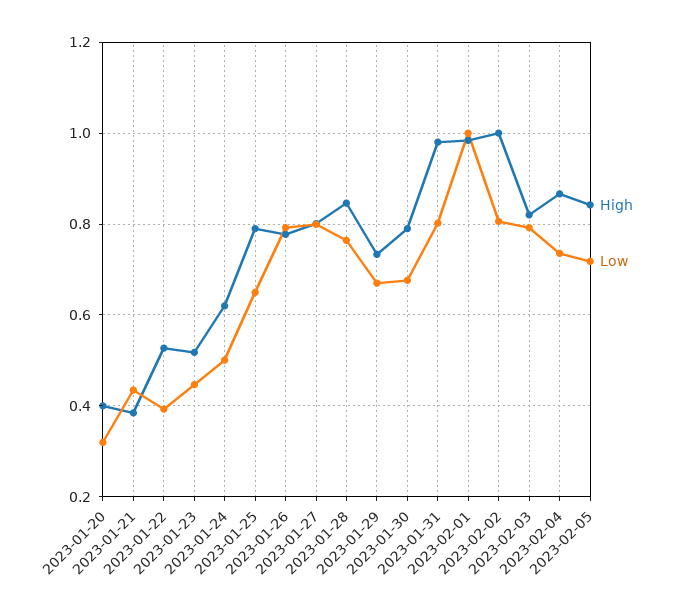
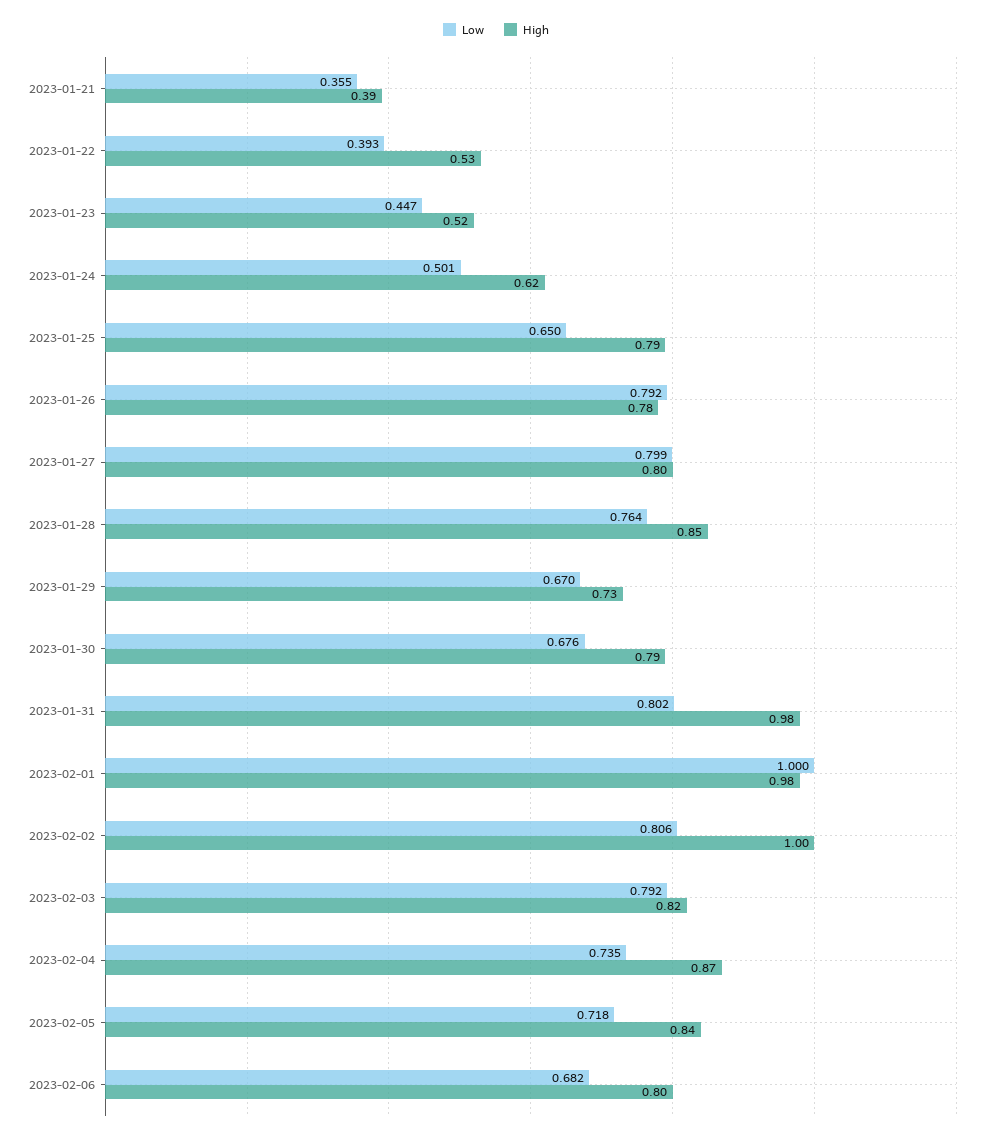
High, 2023-01-20: 0.4 -> none
Low, 2023-01-20: 0.32 -> none
Low, 2023-01-21: 0.44 -> 0.355
Low, 2023-02-06: none -> 0.682
High, 2023-02-06: none -> 0.8

